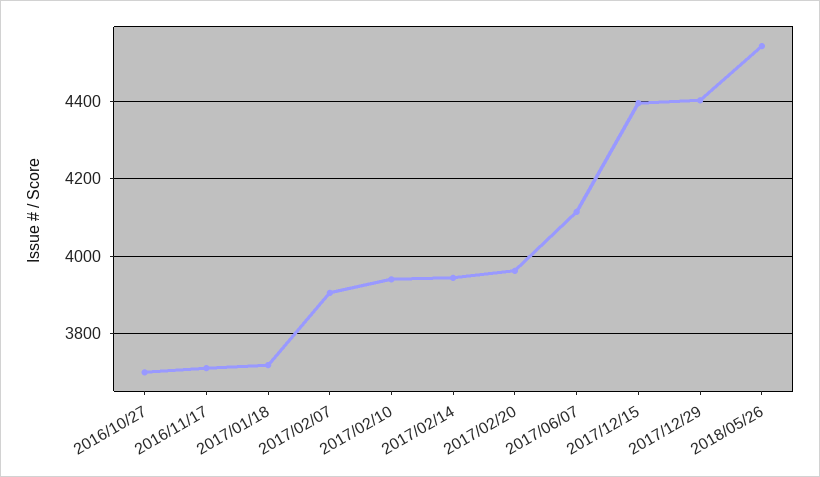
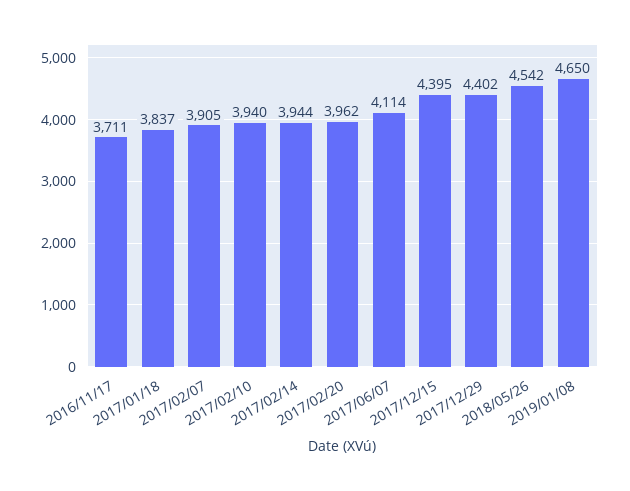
2016/10/27: 3700 -> none
2017/01/18: 3720 -> 3837
2019/01/08: none -> 4650

